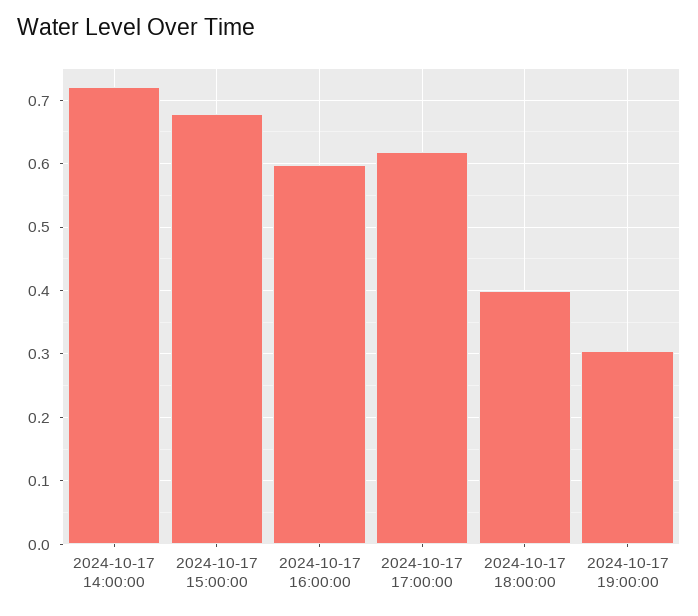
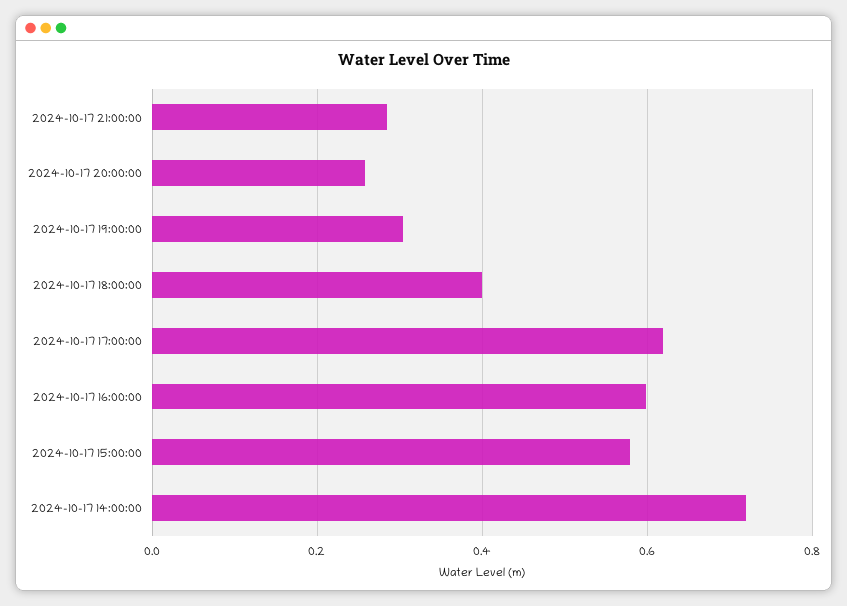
2024-10-17 15:00:00: 0.68 -> 0.58
2024-10-17 21:00:00: none -> 0.28
2024-10-17 20:00:00: none -> 0.26

